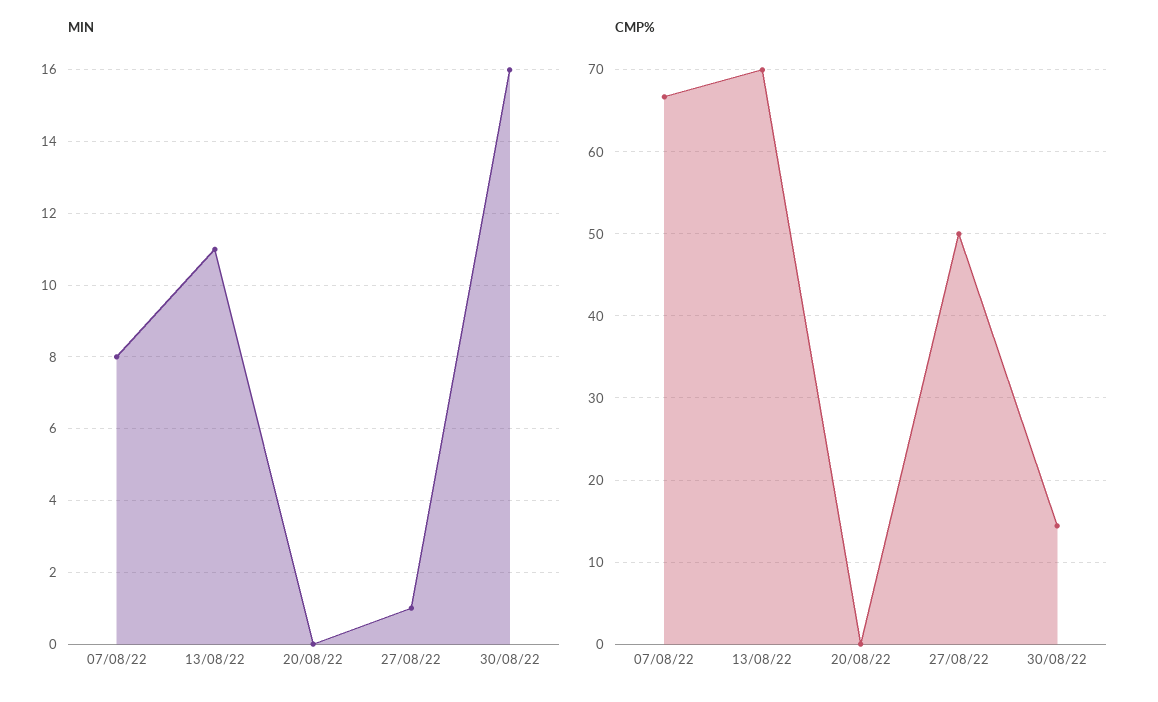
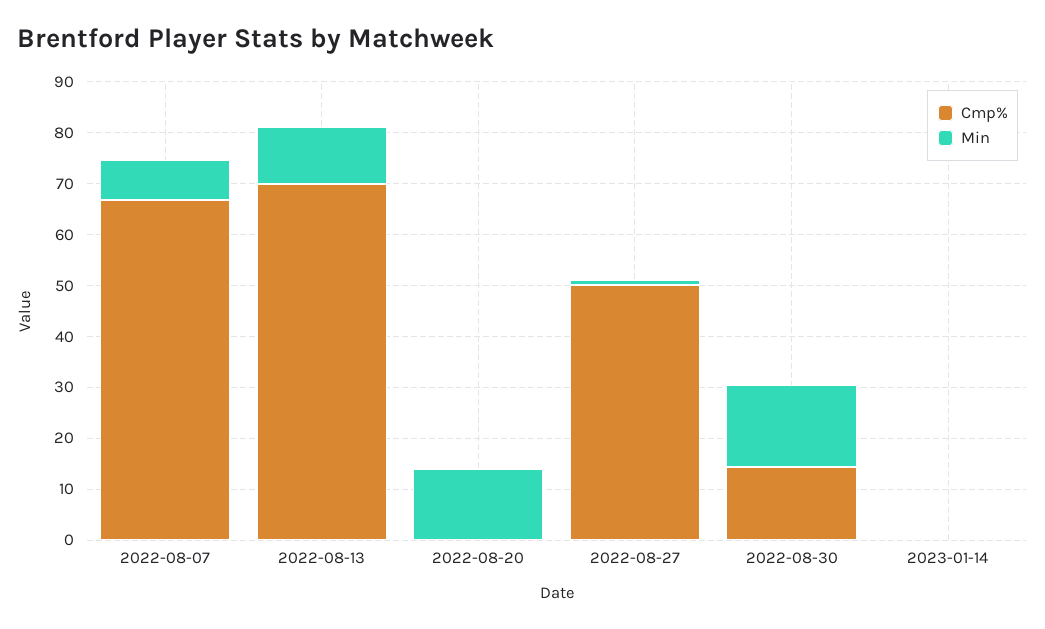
MIN, 20/08/22: 0 -> 14
CMP%, 2023-01-14: none -> 0
MIN, 2023-01-14: none -> 0

